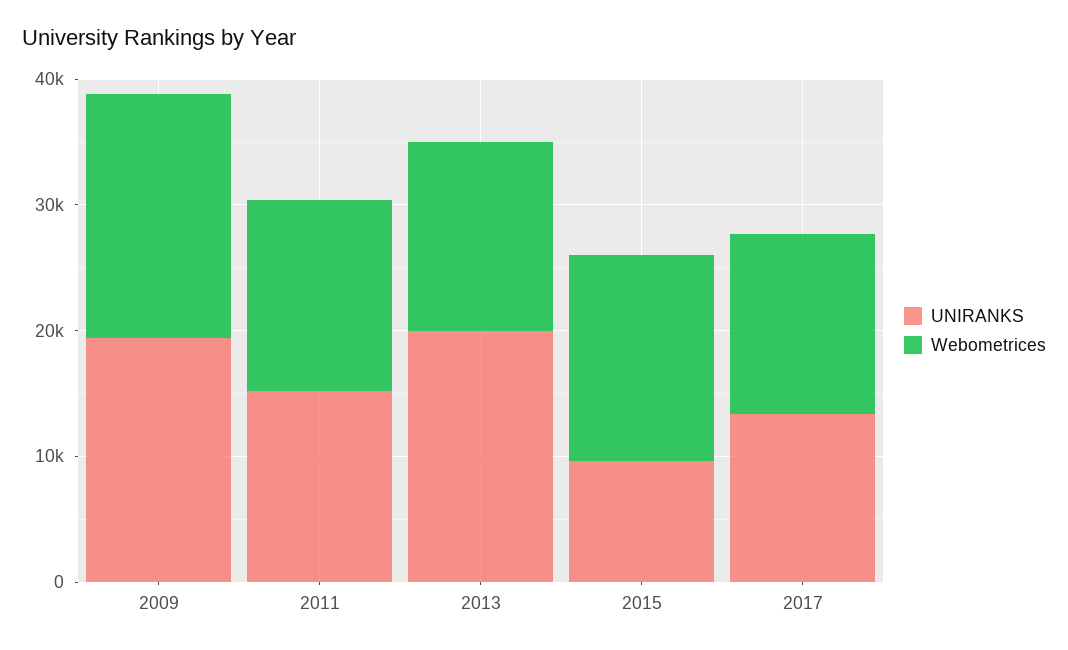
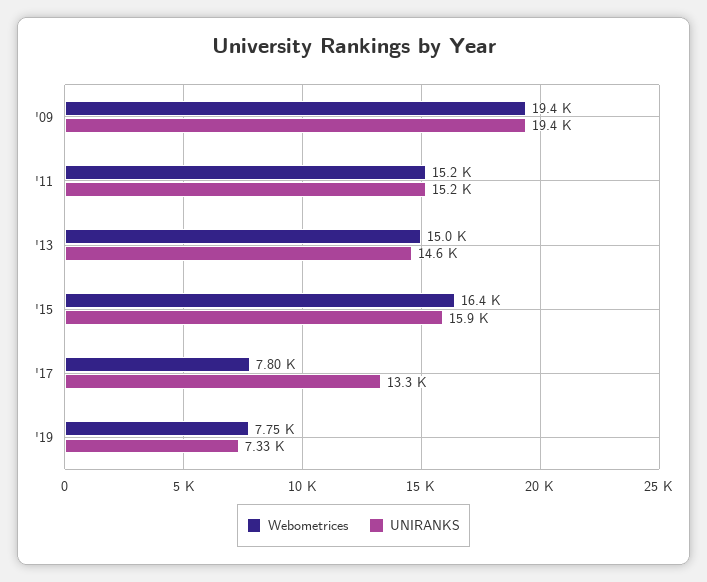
UNIRANKS, 2013: 20000 -> 14600
UNIRANKS, 2015: 10000 -> 15900
Webometrices, 2017: 14000 -> 7800
Webometrices, '19: none -> 7750
UNIRANKS, '19: none -> 7330

